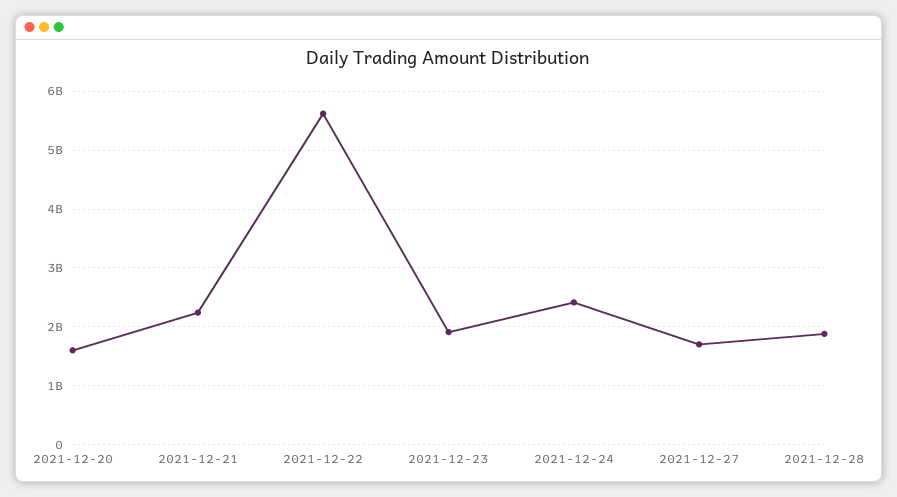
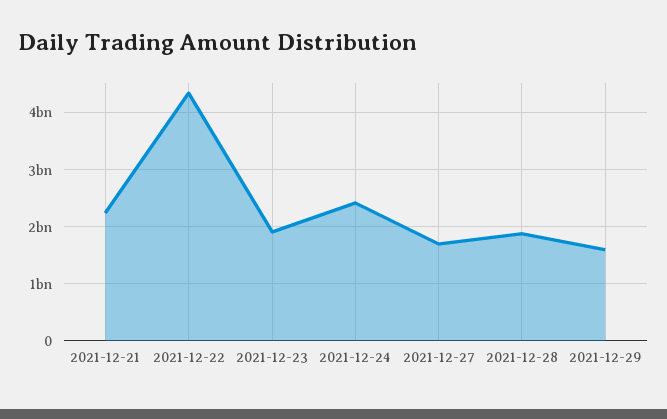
2021-12-20: 1600000000 -> none
2021-12-22: 5600000000 -> 4400000000
2021-12-29: none -> 1600000000

